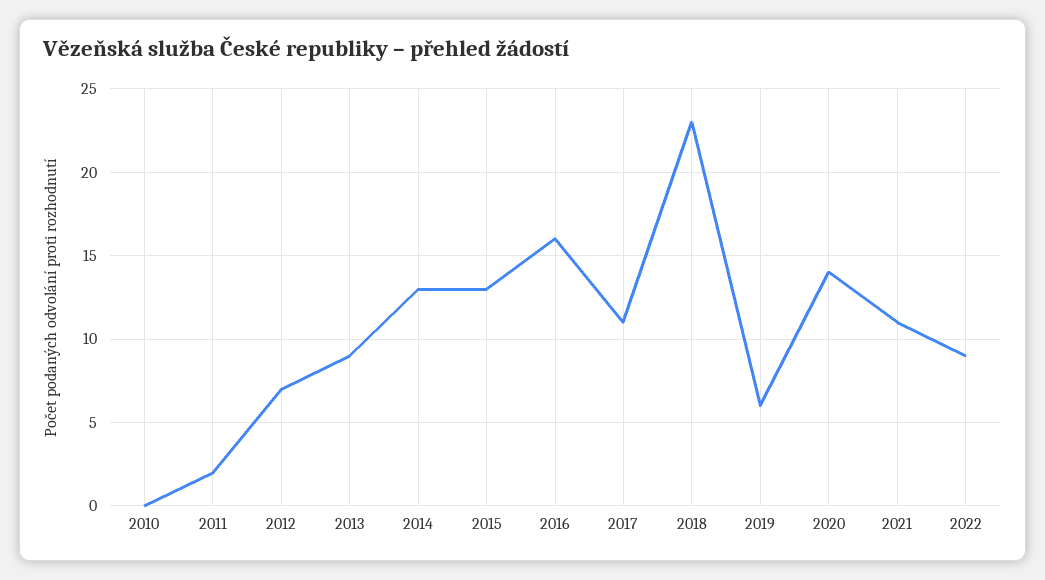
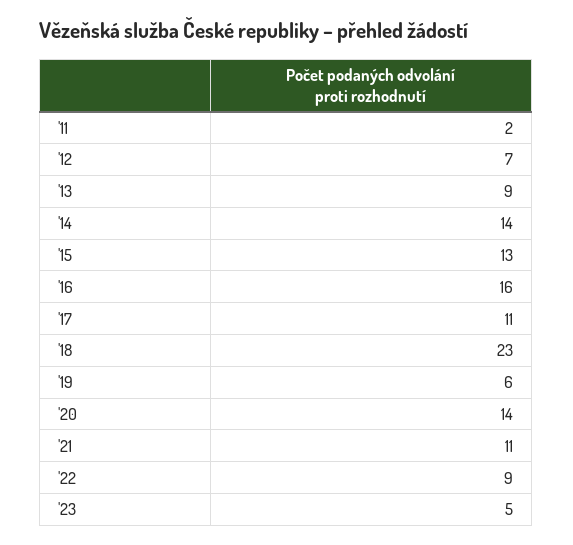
2010: 0 -> none
2014: 13 -> 14
'23: none -> 5

